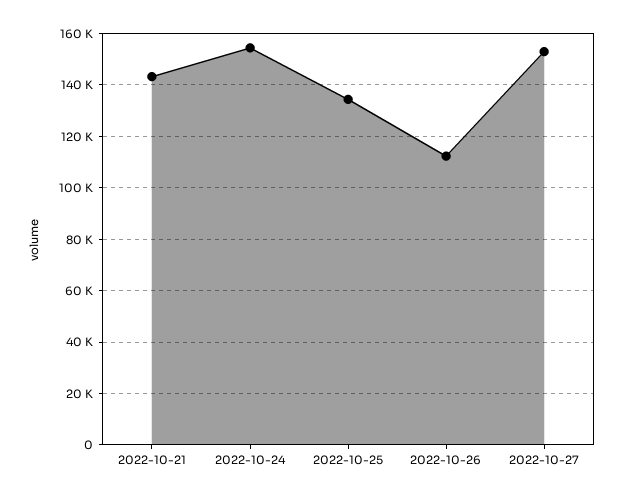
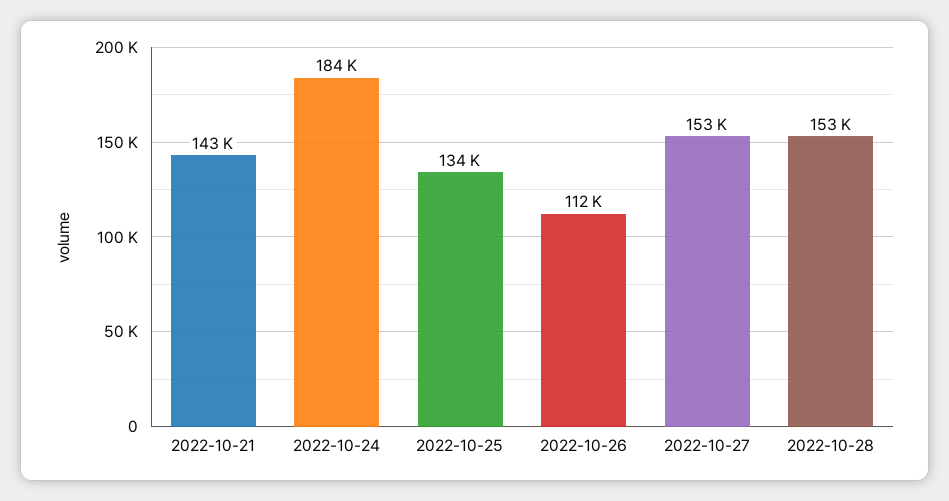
2022-10-24: 155000 -> 184000
2022-10-28: none -> 153000

